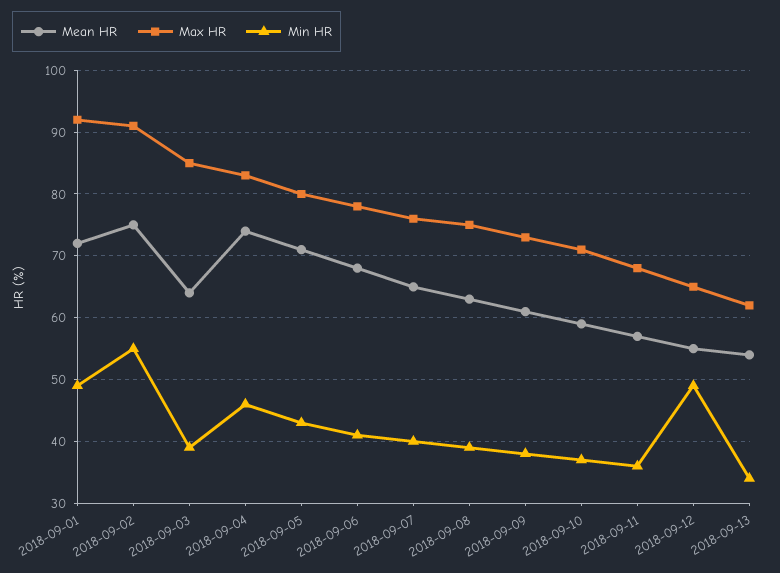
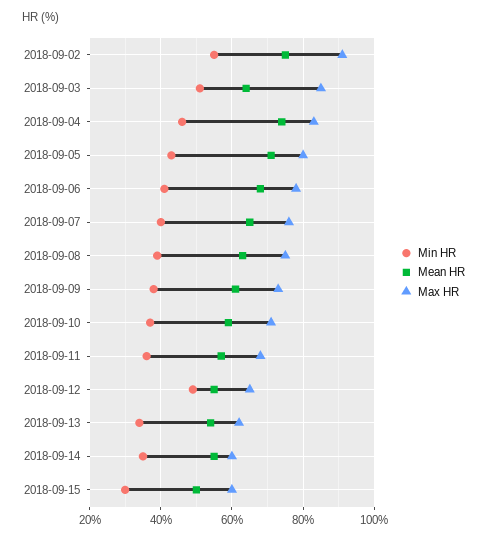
Mean HR, 2018-09-01: 72 -> none
Max HR, 2018-09-01: 92 -> none
Min HR, 2018-09-01: 49 -> none
Min HR, 2018-09-03: 39 -> 50
Min HR, 2018-09-14: none -> 35
Mean HR, 2018-09-14: none -> 55
Max HR, 2018-09-14: none -> 60
Min HR, 2018-09-15: none -> 30
Mean HR, 2018-09-15: none -> 50
Max HR, 2018-09-15: none -> 60

